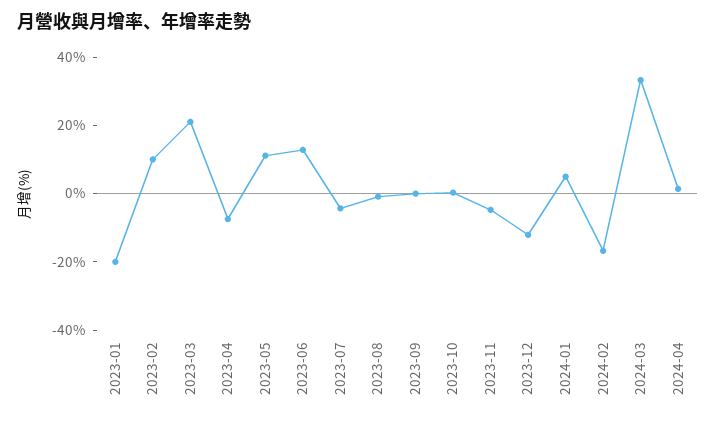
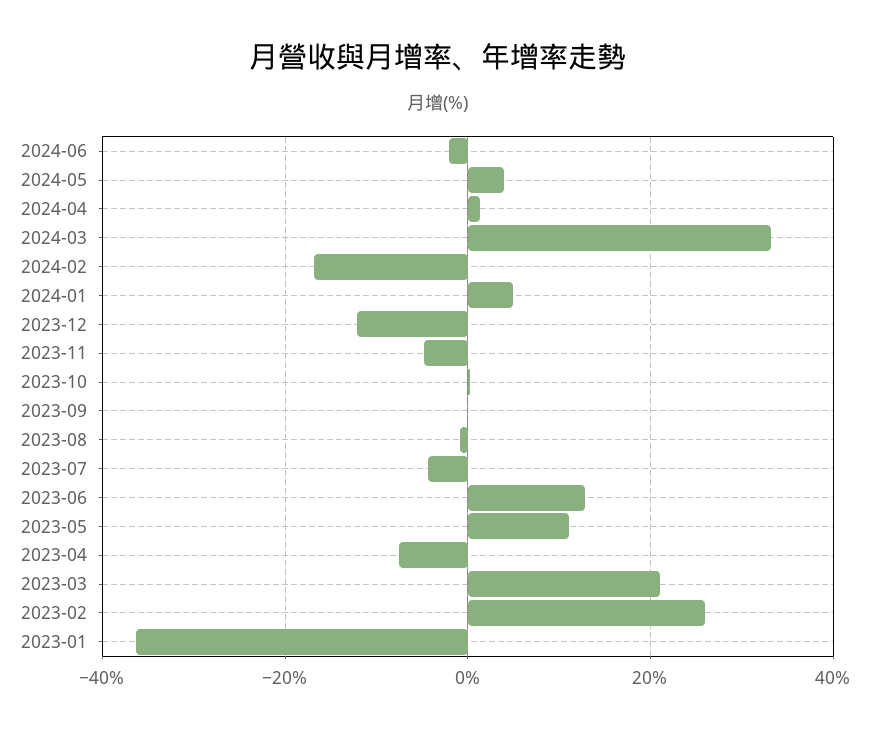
2023-01: -20 -> -36
2023-02: 10 -> 26
2024-06: none -> -2
2024-05: none -> 4

